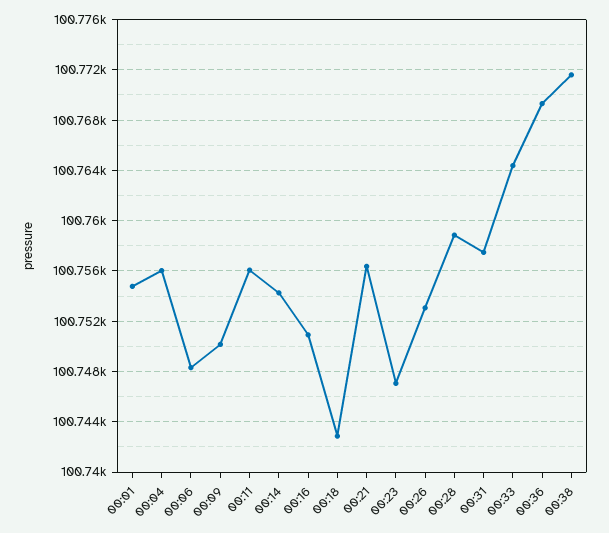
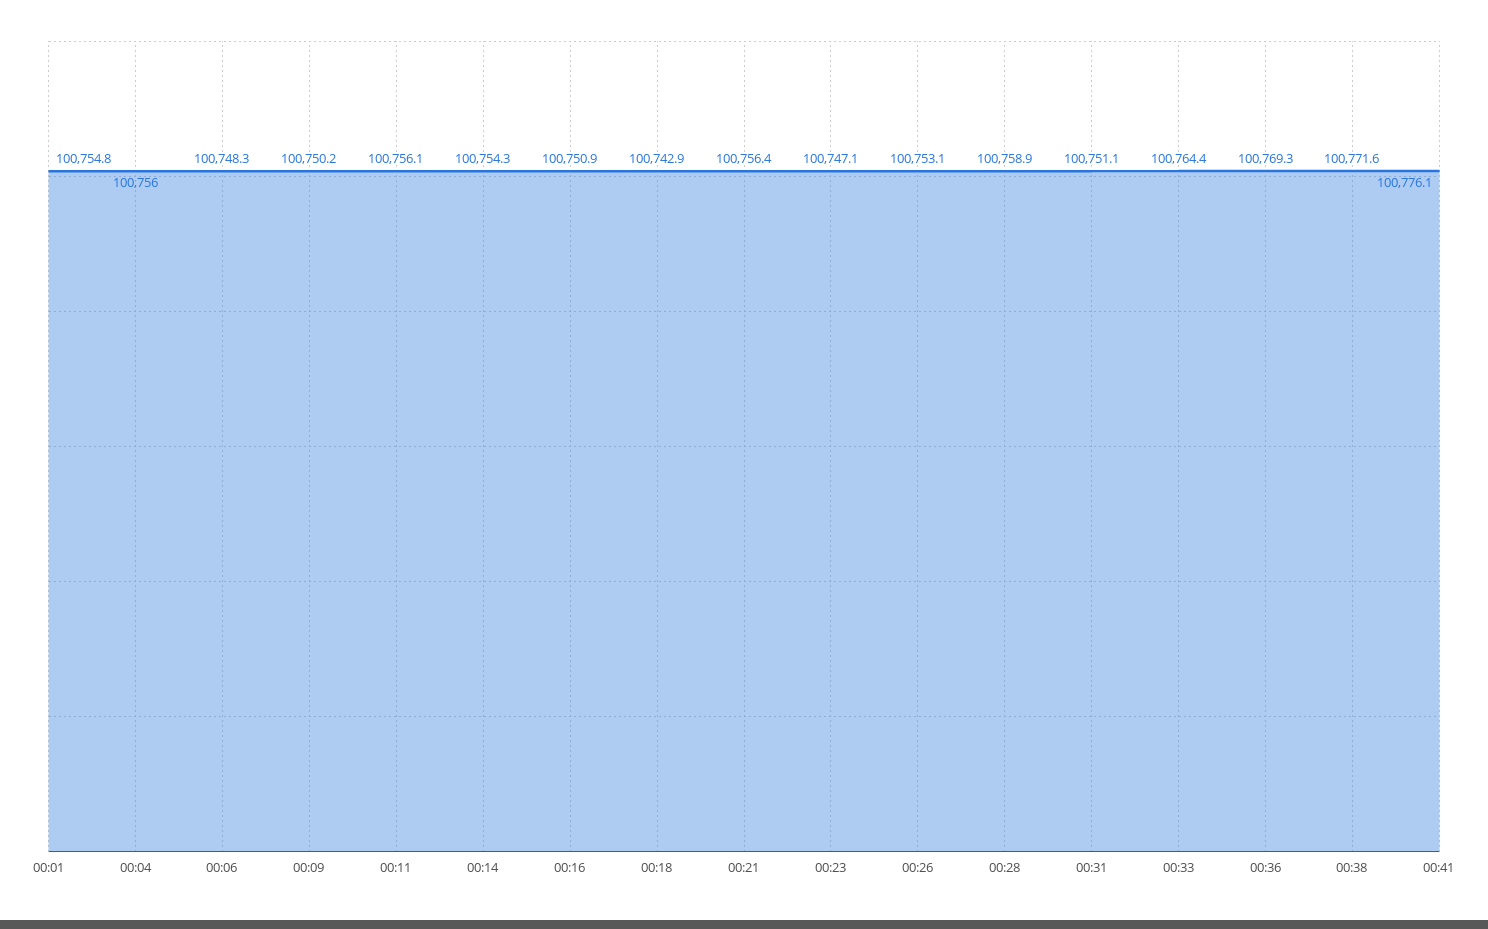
00:31: 100757.5 -> 100751.1
00:41: none -> 100776.1

